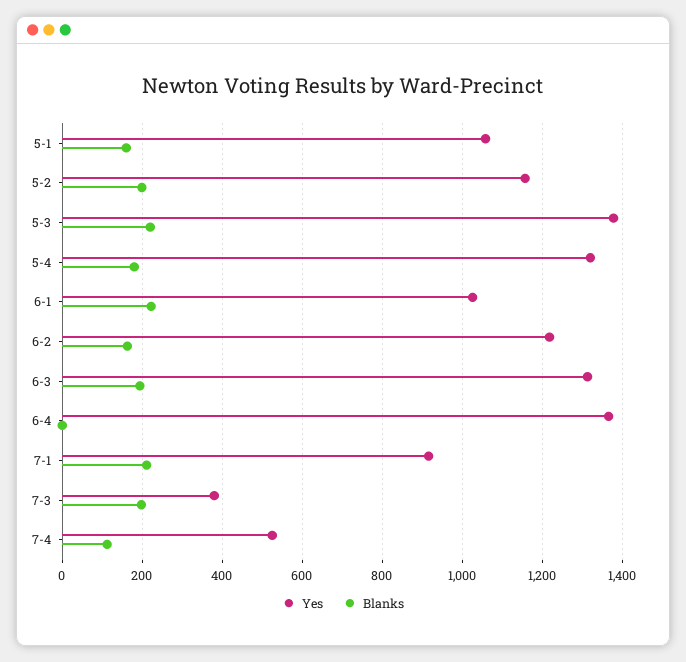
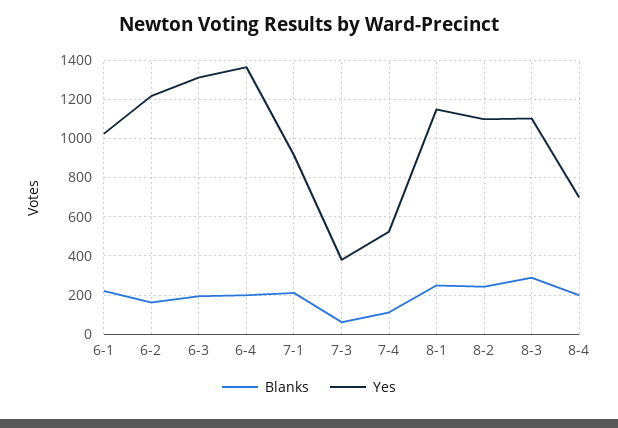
Yes, 5-1: 1060 -> none
Blanks, 5-1: 160 -> none
Yes, 5-2: 1160 -> none
Blanks, 5-2: 200 -> none
Yes, 5-3: 1380 -> none
Blanks, 5-3: 220 -> none
Yes, 5-4: 1320 -> none
Blanks, 5-4: 180 -> none
Blanks, 6-4: 0 -> 200
Blanks, 7-3: 200 -> 50
Blanks, 8-1: none -> 250
Yes, 8-1: none -> 1150
Blanks, 8-2: none -> 250
Yes, 8-2: none -> 1100
Blanks, 8-3: none -> 300
Yes, 8-3: none -> 1100
Blanks, 8-4: none -> 200
Yes, 8-4: none -> 700

